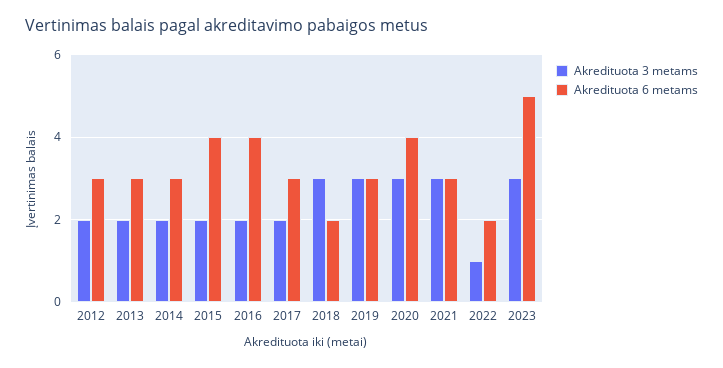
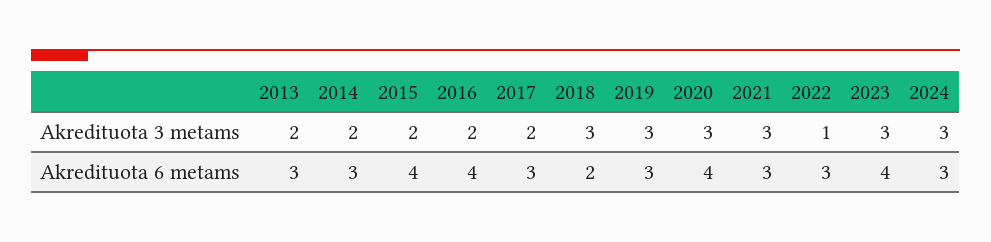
Akredituota 3 metams, 2012: 2 -> none
Akredituota 6 metams, 2012: 3 -> none
Akredituota 6 metams, 2022: 2 -> 3
Akredituota 6 metams, 2023: 5 -> 4
Akredituota 3 metams, 2024: none -> 3
Akredituota 6 metams, 2024: none -> 3

